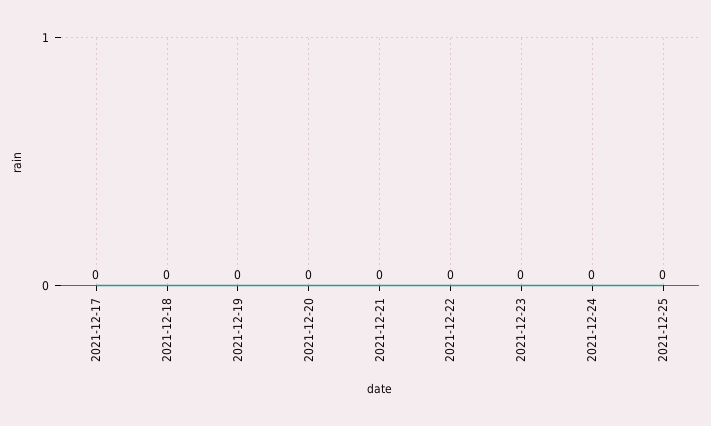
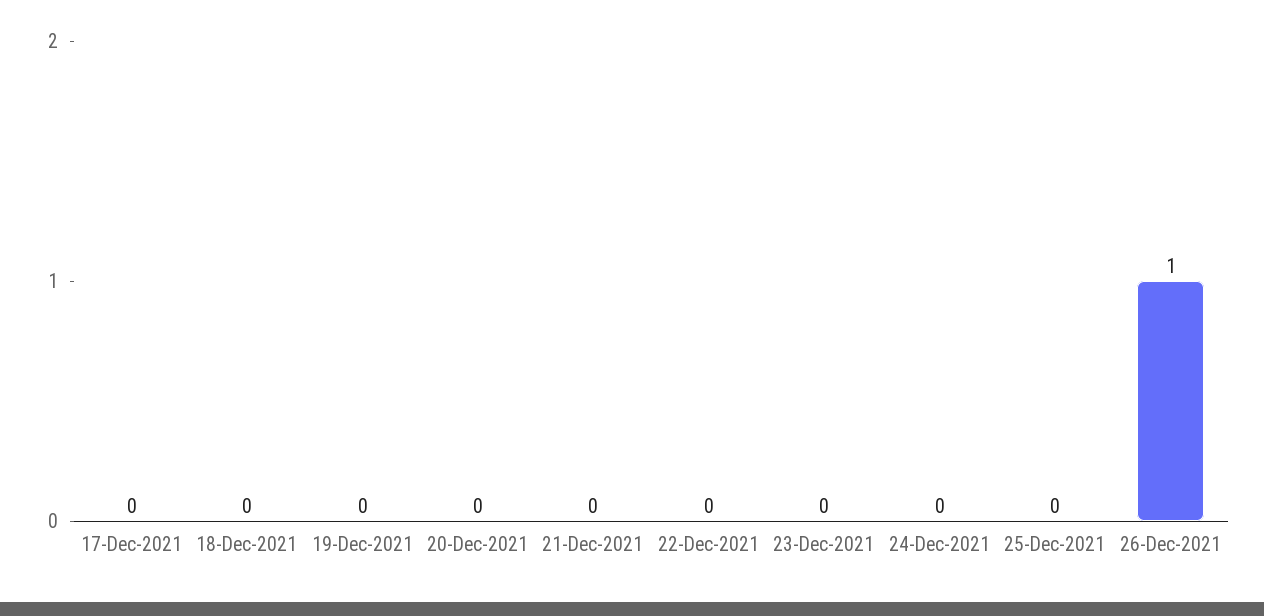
26-Dec-2021: none -> 1

